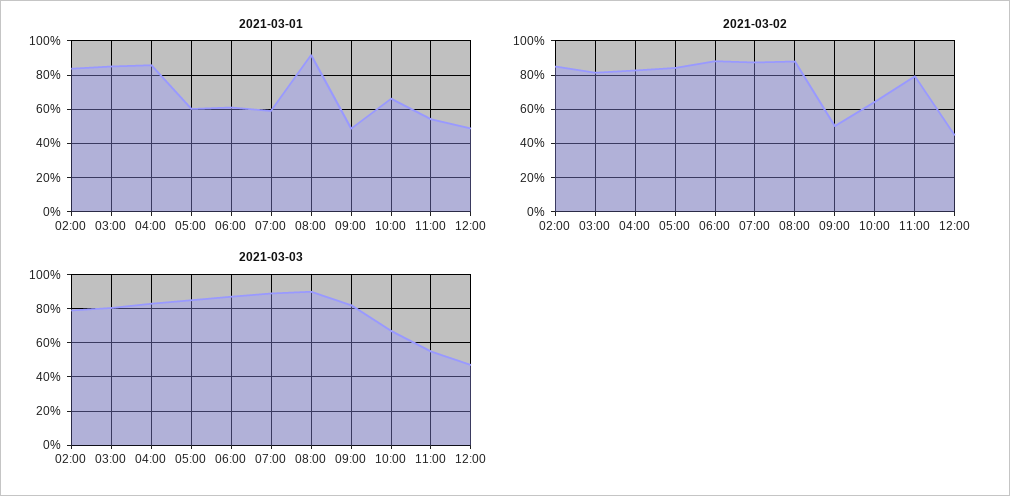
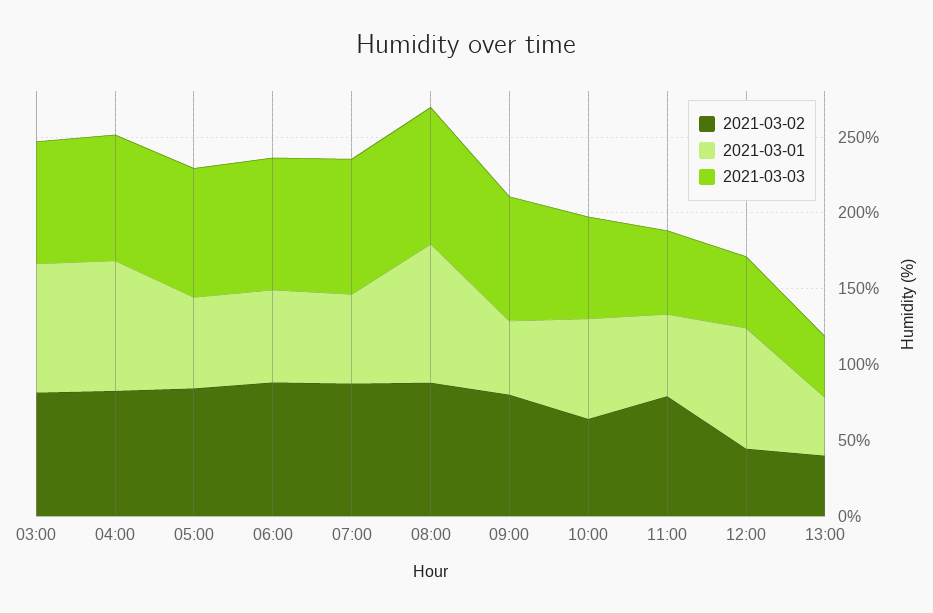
2021-03-01, 02:00: 85 -> none
2021-03-01, 12:00: 50 -> 80
2021-03-02, 02:00: 85 -> none
2021-03-02, 09:00: 50 -> 80
2021-03-03, 02:00: 80 -> none
2021-03-02, 13:00: none -> 40
2021-03-01, 13:00: none -> 40
2021-03-03, 13:00: none -> 40

